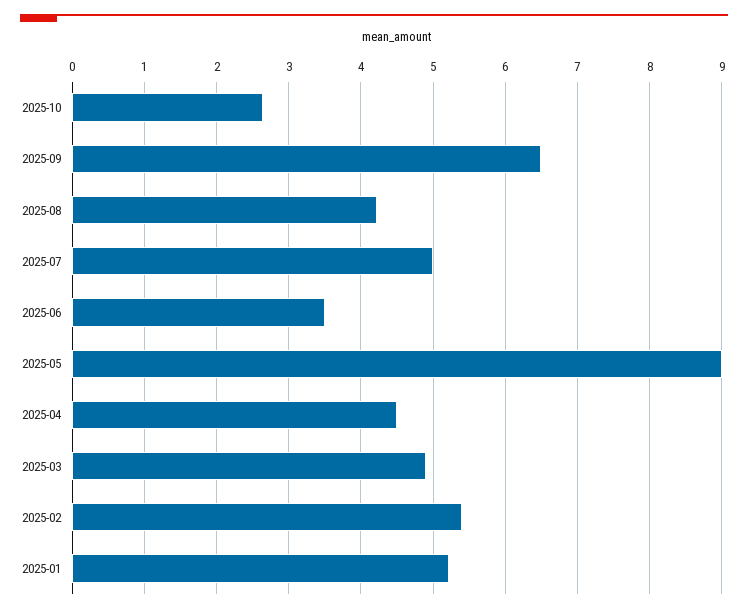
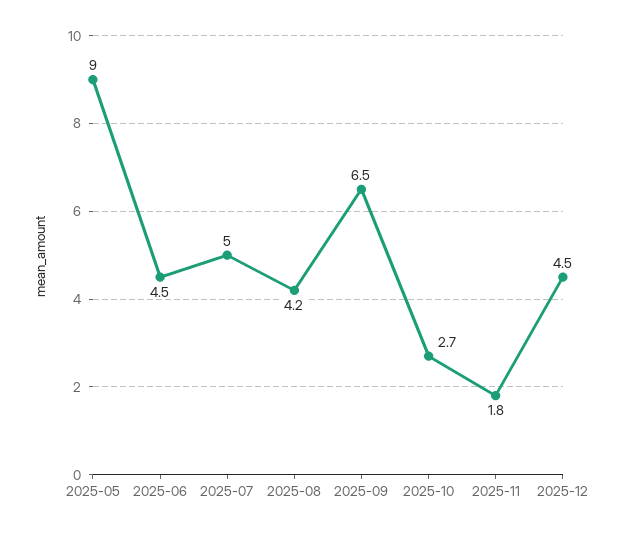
2025-06: 3.5 -> 4.5
2025-04: 4.5 -> none
2025-03: 4.9 -> none
2025-02: 5.4 -> none
2025-01: 5.2 -> none
2025-11: none -> 1.8
2025-12: none -> 4.5

